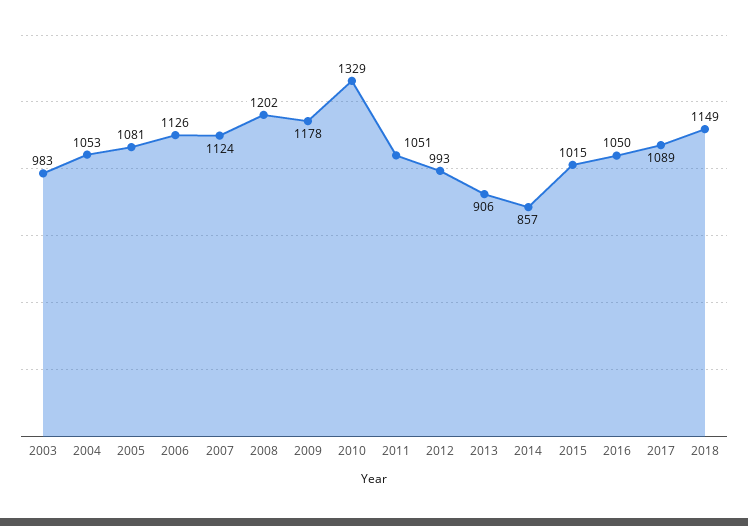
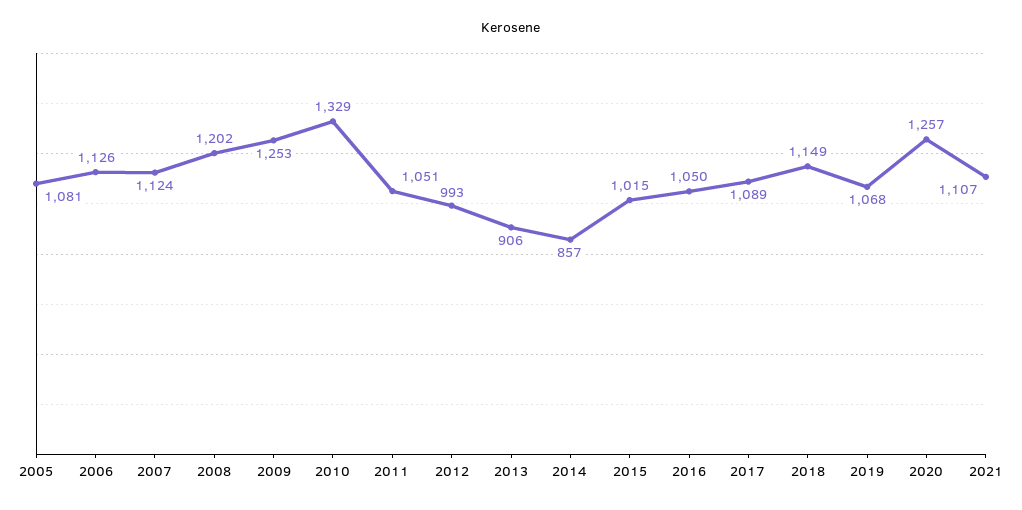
2003: 983 -> none
2004: 1053 -> none
2009: 1178 -> 1253
2019: none -> 1068
2020: none -> 1257
2021: none -> 1107

